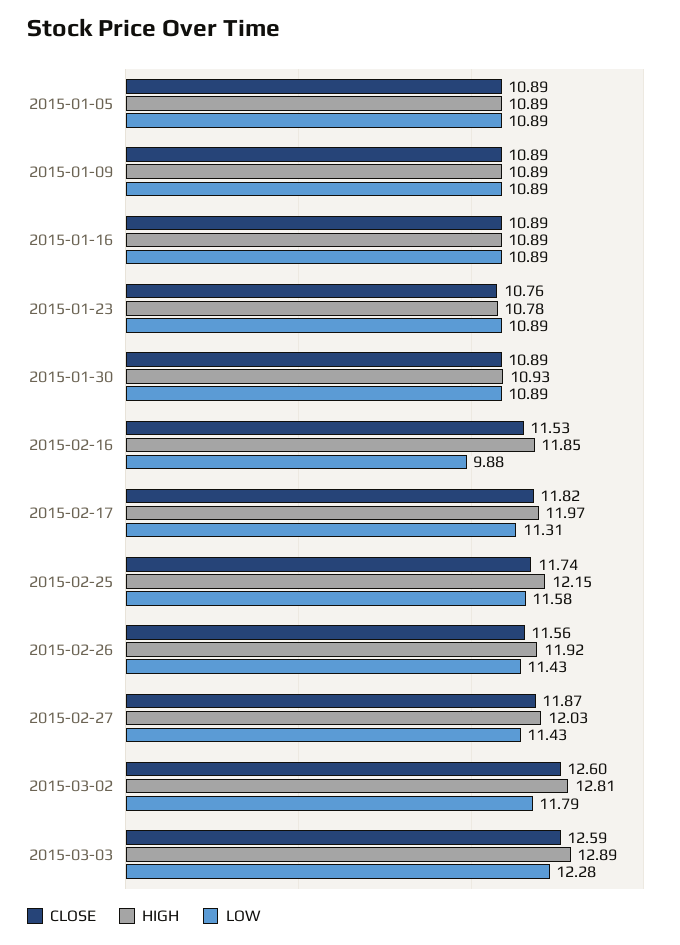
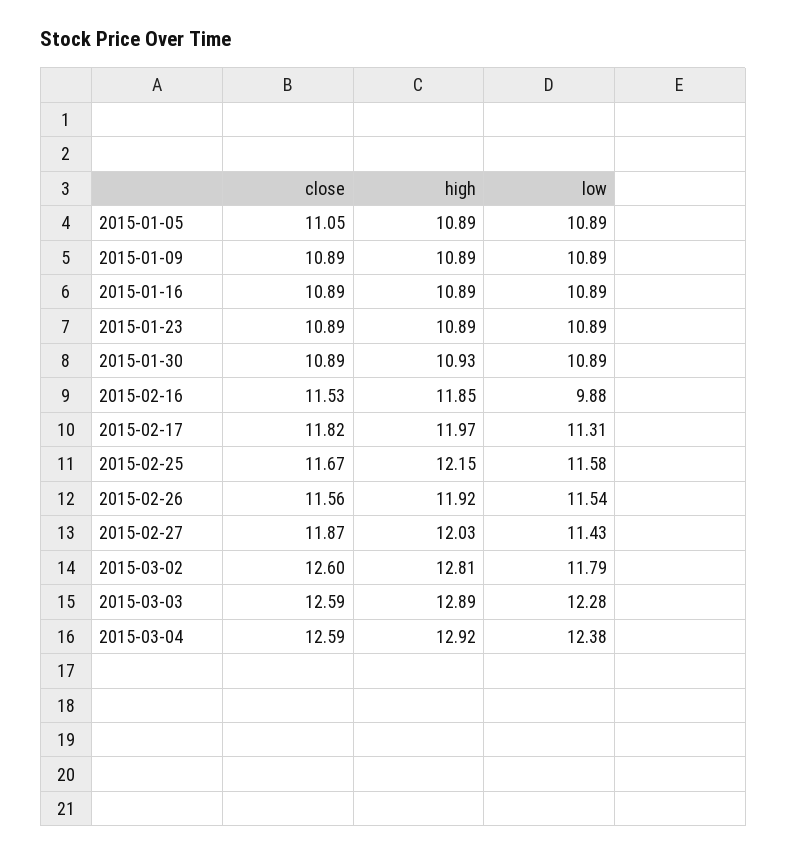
CLOSE, 2015-01-05: 10.89 -> 11.05
CLOSE, 2015-01-23: 10.76 -> 10.89
HIGH, 2015-01-23: 10.78 -> 10.89
CLOSE, 2015-02-25: 11.74 -> 11.67
LOW, 2015-02-26: 11.43 -> 11.54
CLOSE, 2015-03-04: none -> 12.59
HIGH, 2015-03-04: none -> 12.92
LOW, 2015-03-04: none -> 12.38

